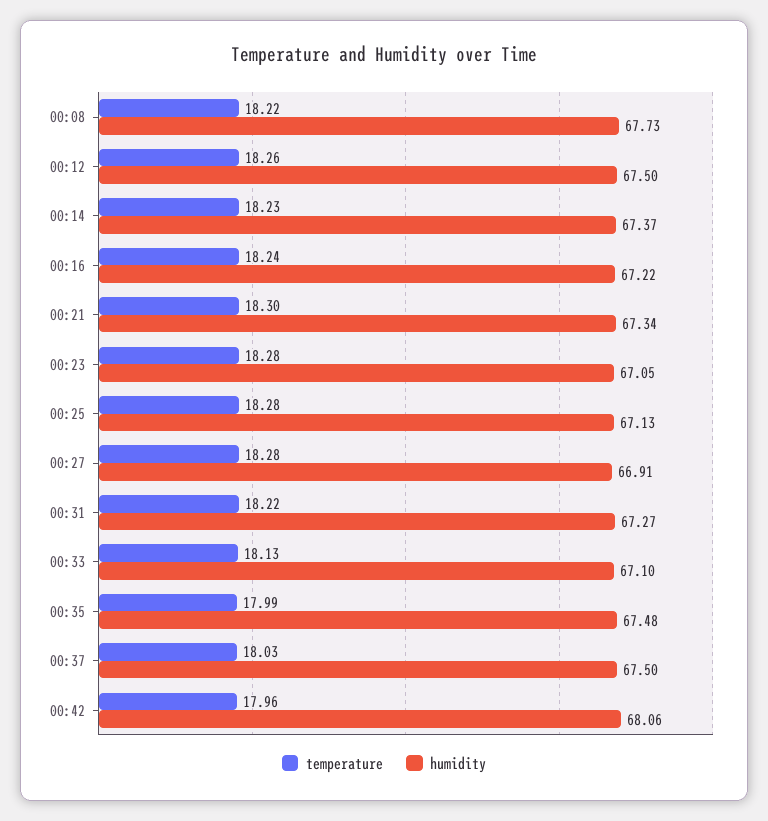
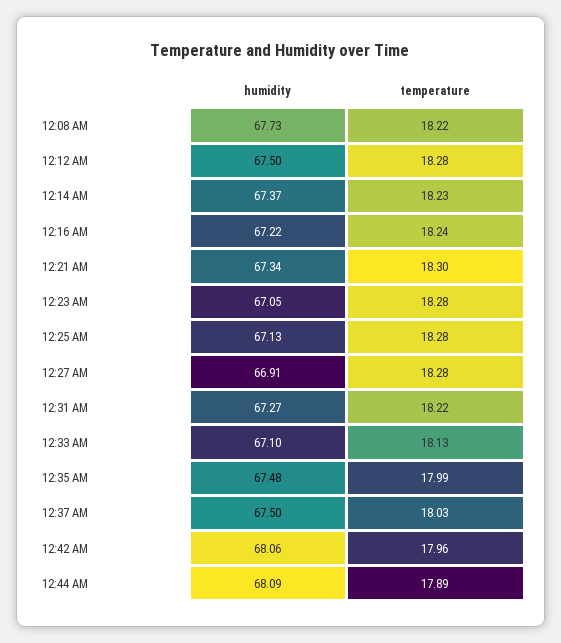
temperature, 00:12: 18.26 -> 18.28
humidity, 12:44 AM: none -> 68.09
temperature, 12:44 AM: none -> 17.89

